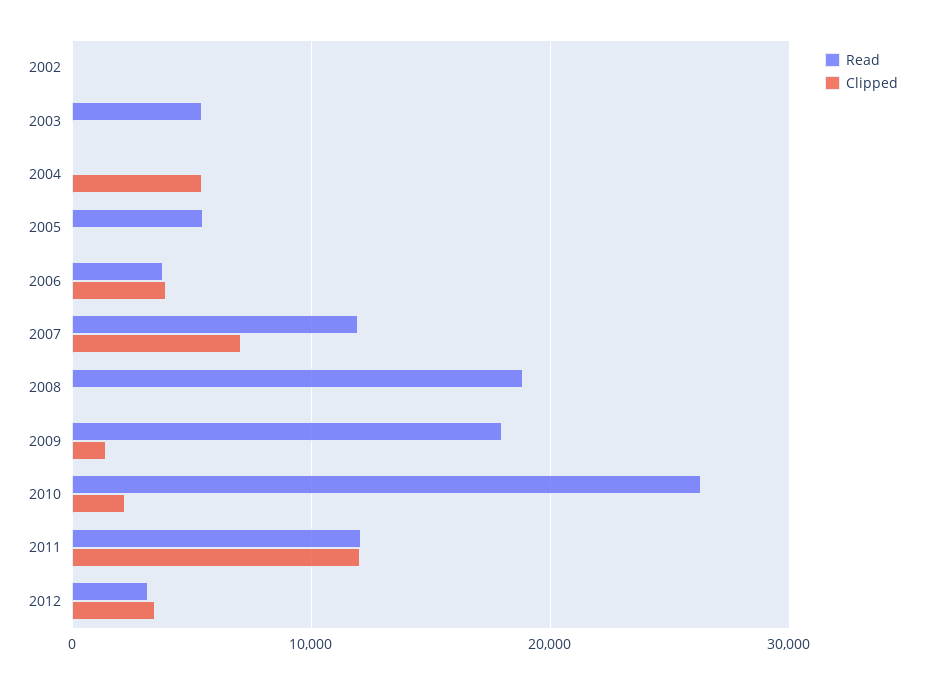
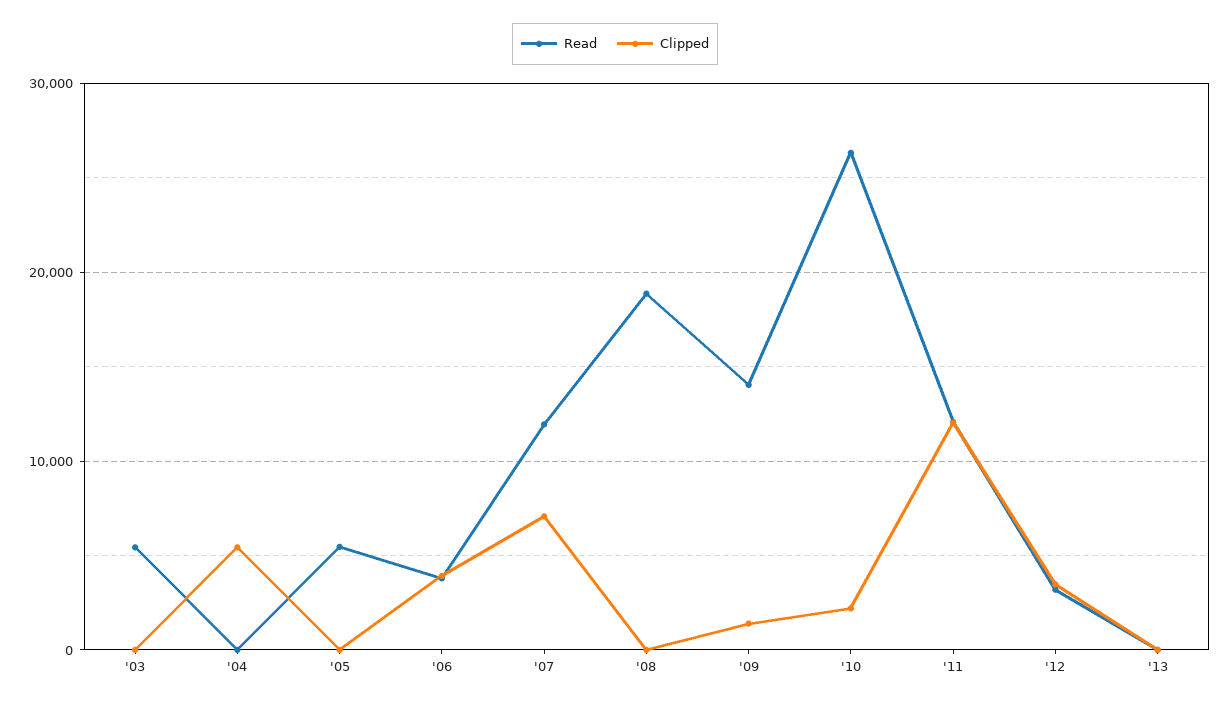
Read, 2002: 0 -> none
Clipped, 2002: 0 -> none
Read, 2009: 18000 -> 14000
Read, '13: none -> 0
Clipped, '13: none -> 0

